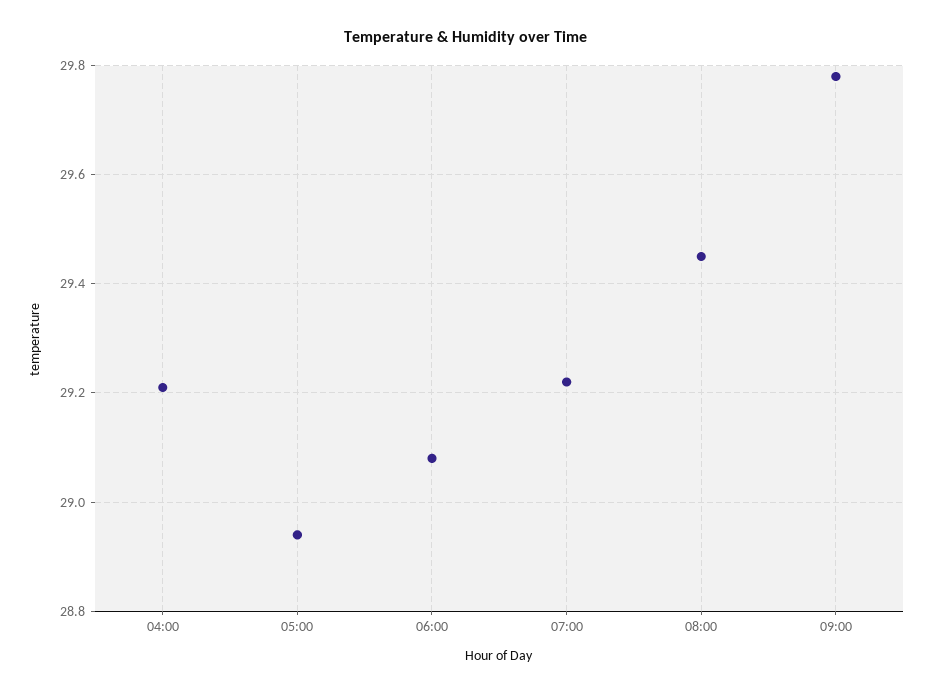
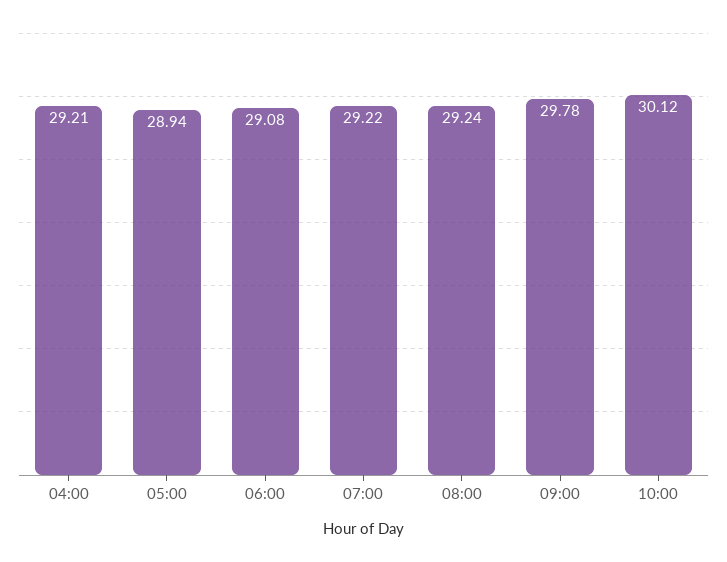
08:00: 29.45 -> 29.24
10:00: none -> 30.12

